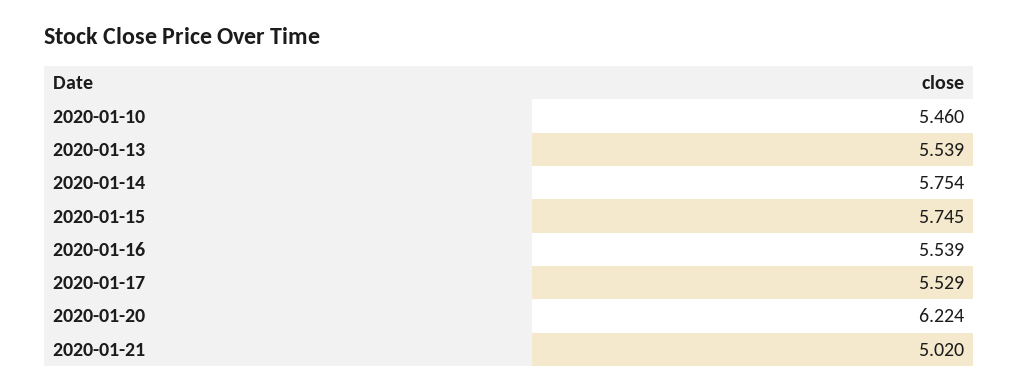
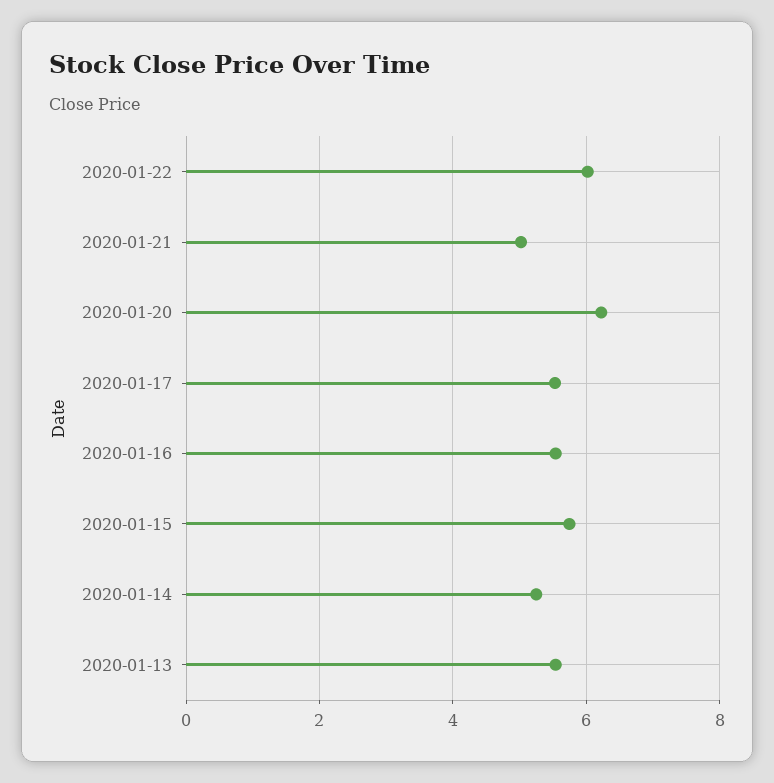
2020-01-10: 5.46 -> none
2020-01-14: 5.754 -> 5.2
2020-01-22: none -> 6

